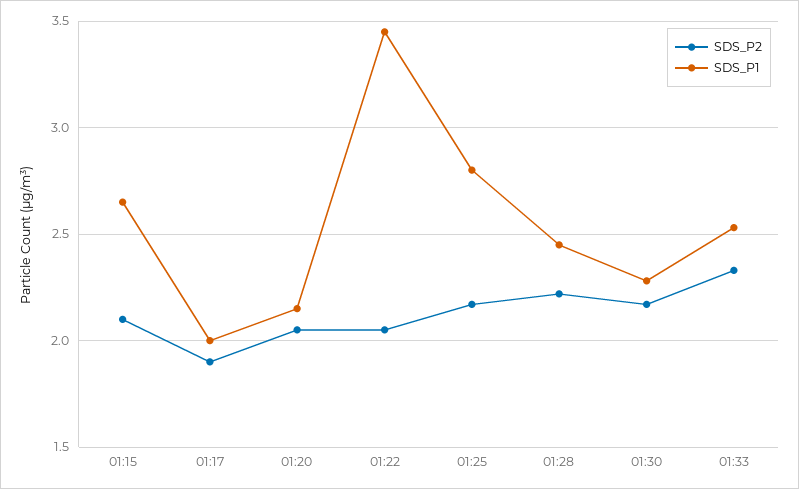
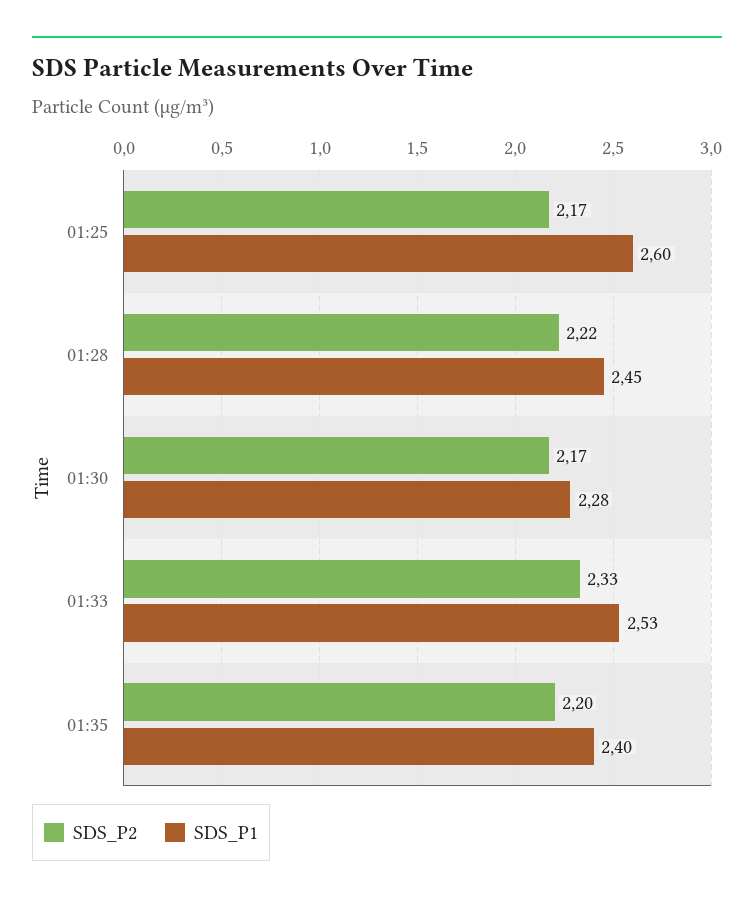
SDS_P2, 01:15: 2.1 -> none
SDS_P1, 01:15: 2.65 -> none
SDS_P2, 01:17: 1.9 -> none
SDS_P1, 01:17: 2 -> none
SDS_P2, 01:20: 2.05 -> none
SDS_P1, 01:20: 2.15 -> none
SDS_P2, 01:22: 2.05 -> none
SDS_P1, 01:22: 3.45 -> none
SDS_P1, 01:25: 2.8 -> 2.6
SDS_P2, 01:35: none -> 2.2
SDS_P1, 01:35: none -> 2.4

